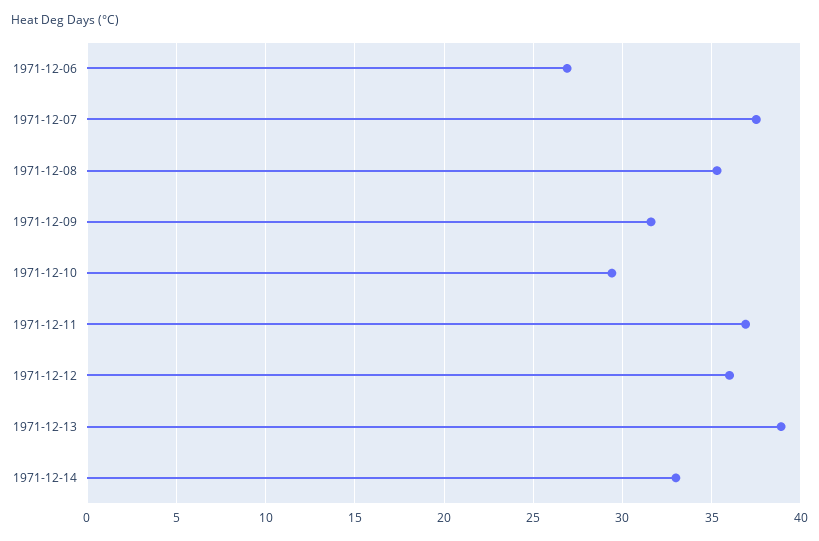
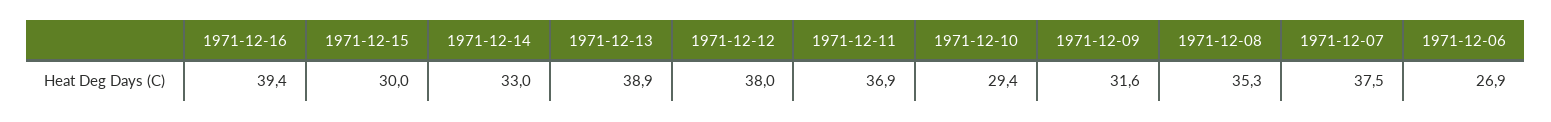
1971-12-12: 36 -> 38
1971-12-16: none -> 39.4
1971-12-15: none -> 30

